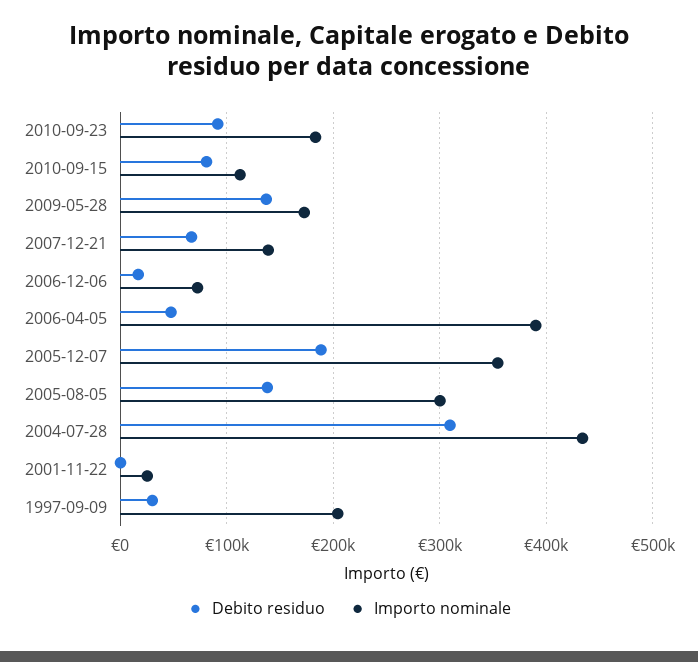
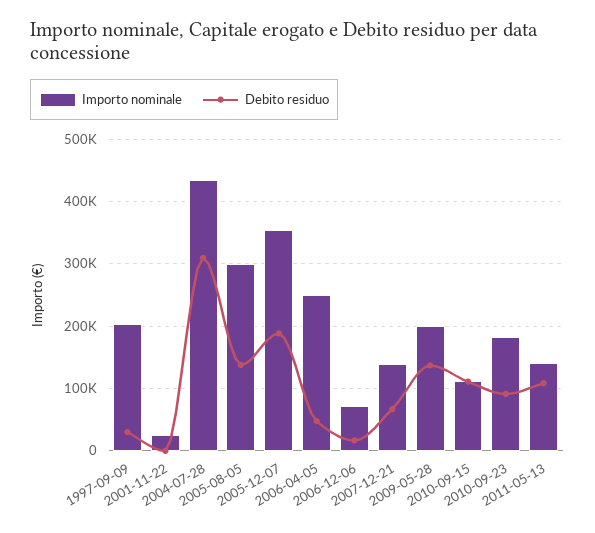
Debito residuo, 2010-09-15: 80000 -> 110000
Importo nominale, 2009-05-28: 170000 -> 200000
Importo nominale, 2006-04-05: 390000 -> 250000
Importo nominale, 2011-05-13: none -> 140000
Debito residuo, 2011-05-13: none -> 110000

